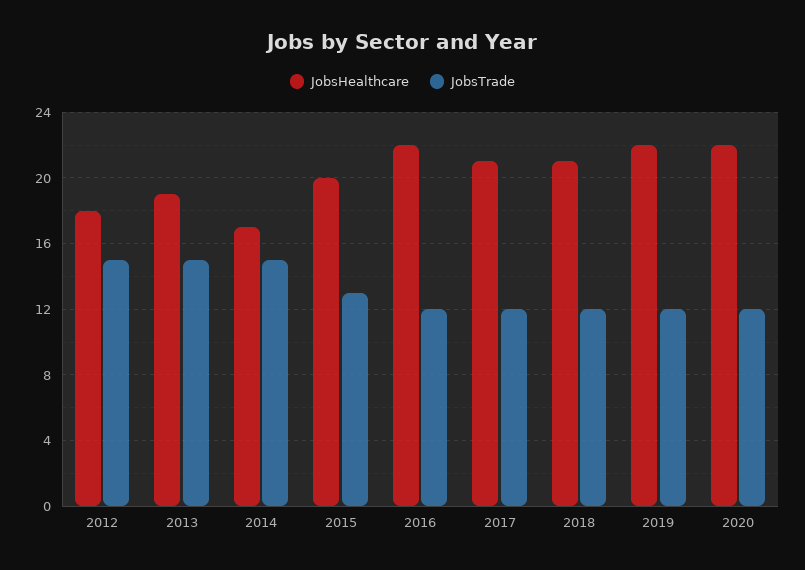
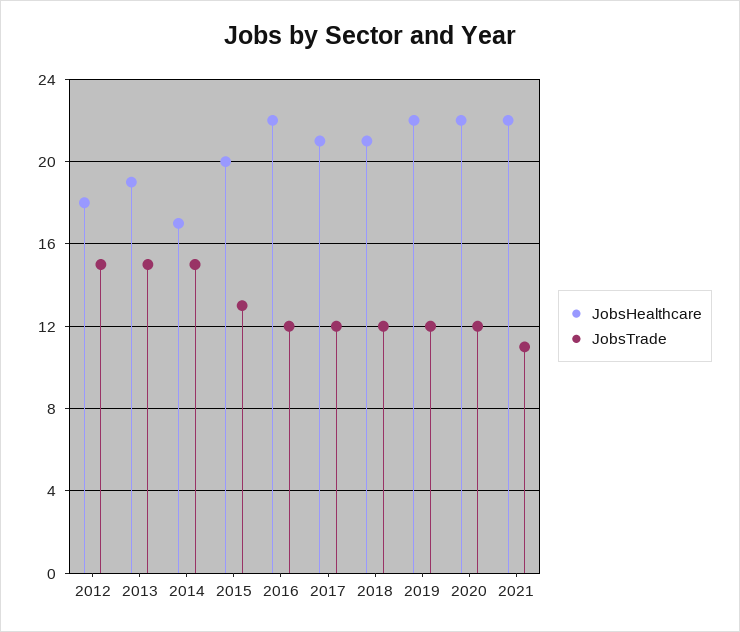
JobsHealthcare, 2021: none -> 22
JobsTrade, 2021: none -> 11

